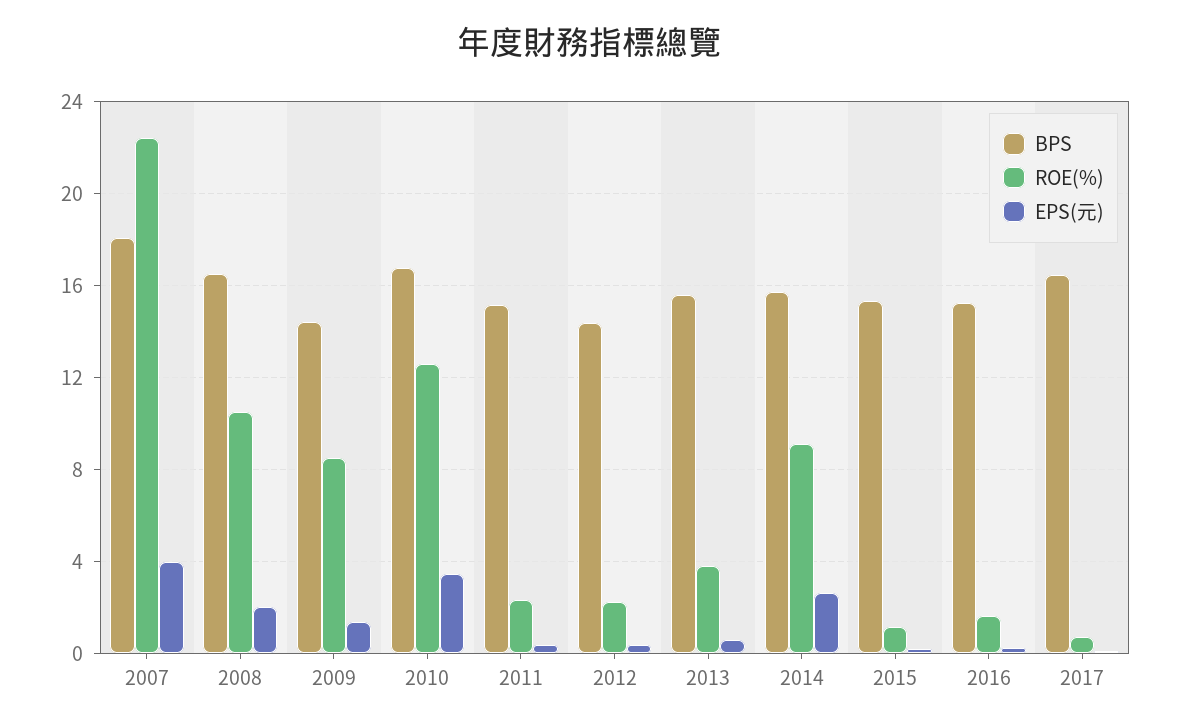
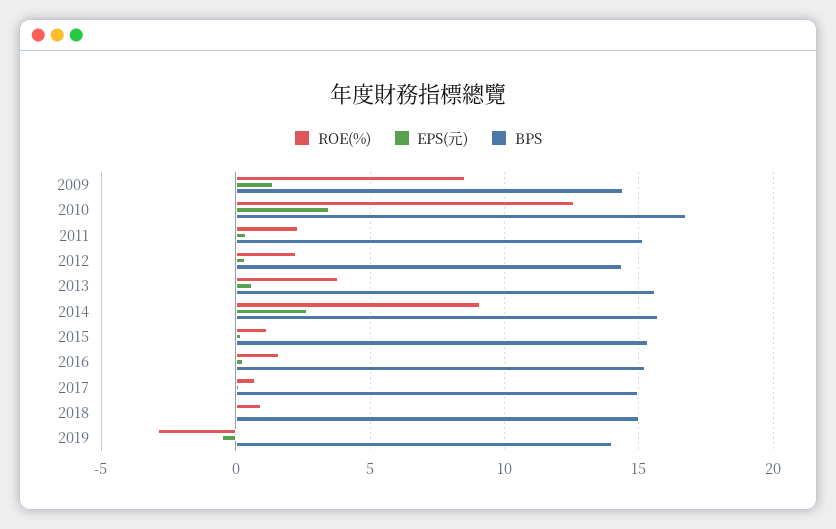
BPS, 2007: 18 -> none
ROE(%), 2007: 22.5 -> none
EPS(元), 2007: 4 -> none
BPS, 2008: 16.5 -> none
ROE(%), 2008: 10.5 -> none
EPS(元), 2008: 2 -> none
BPS, 2017: 16.5 -> 15
ROE(%), 2018: none -> 1
EPS(元), 2018: none -> 0
BPS, 2018: none -> 15
ROE(%), 2019: none -> -3
EPS(元), 2019: none -> -0.5
BPS, 2019: none -> 14

